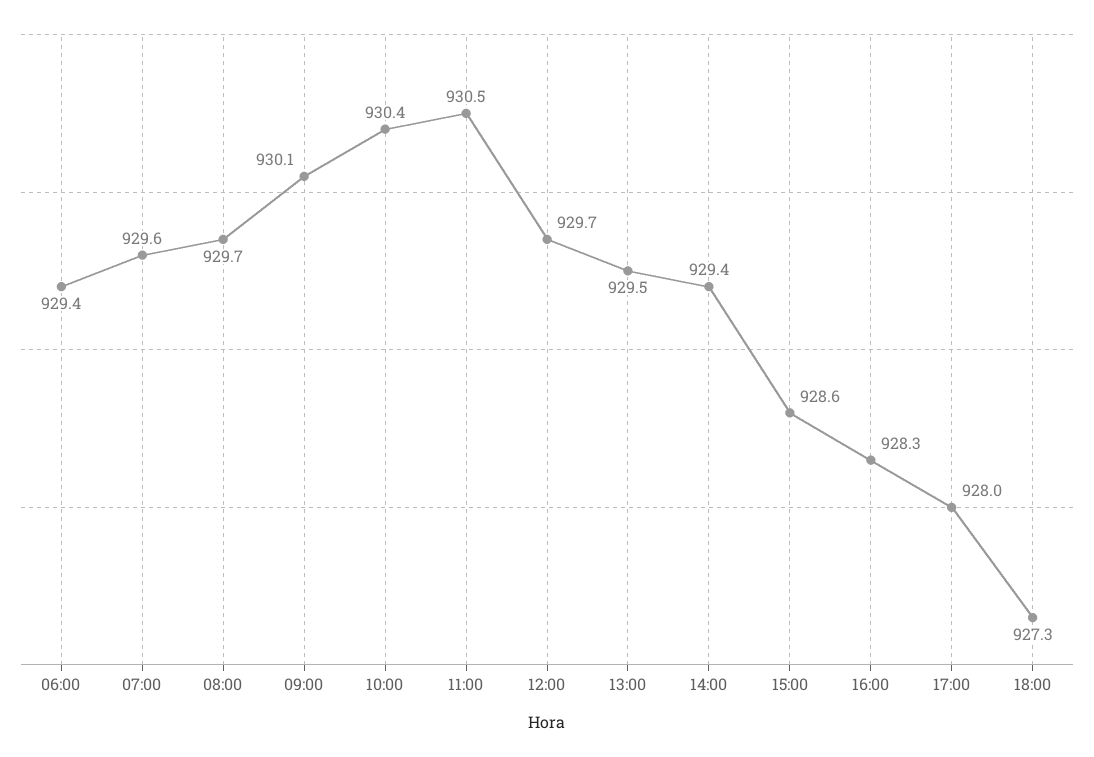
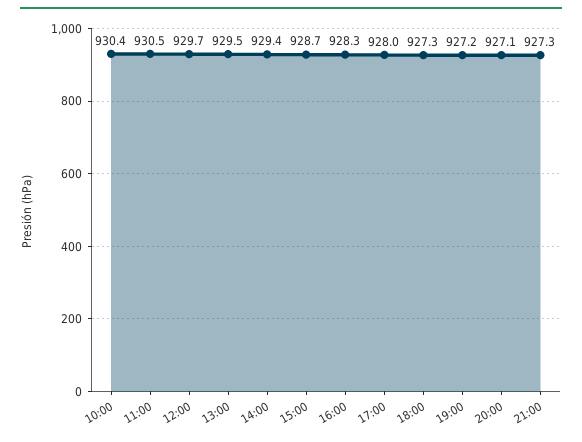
06:00: 929.4 -> none
07:00: 929.6 -> none
08:00: 929.7 -> none
09:00: 930.1 -> none
15:00: 928.6 -> 928.7
19:00: none -> 927.2
20:00: none -> 927.1
21:00: none -> 927.3

